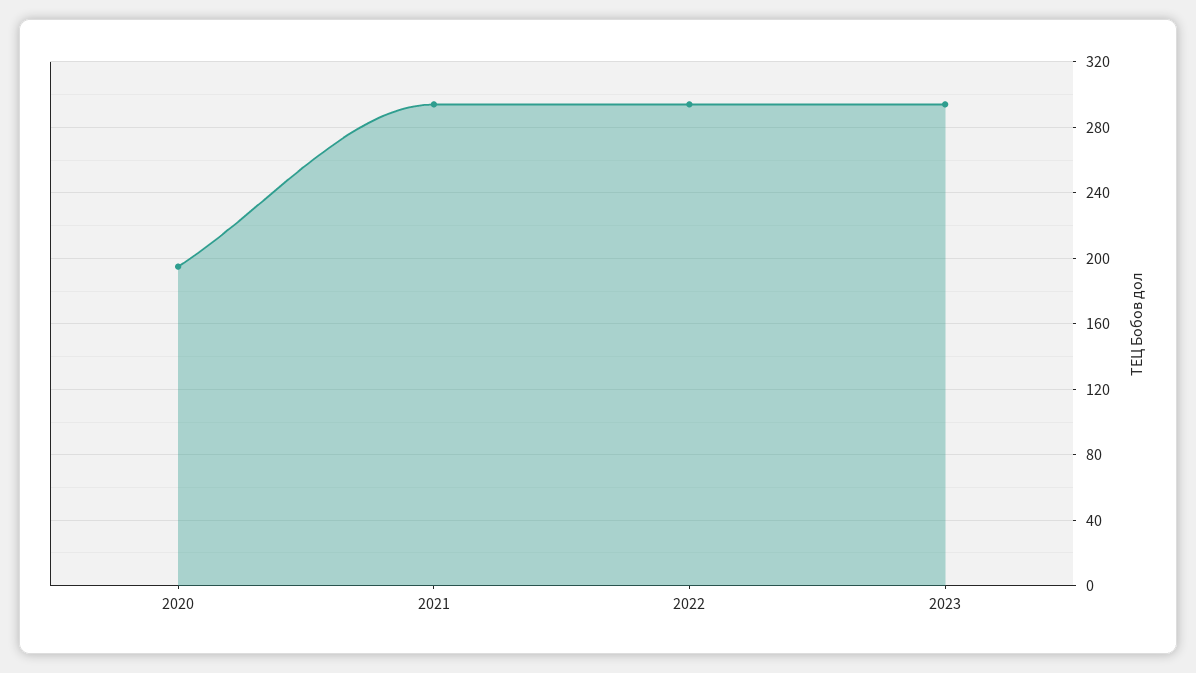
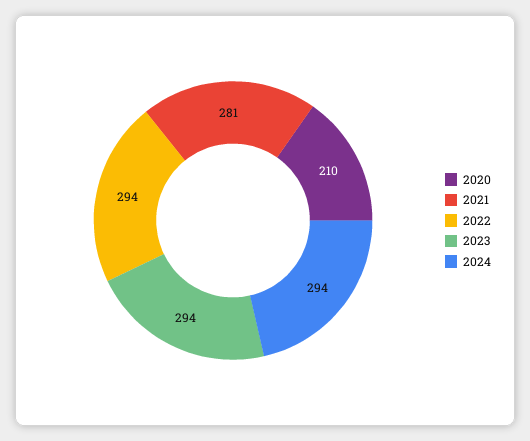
2020: 195 -> 210
2021: 295 -> 281
2024: none -> 294

